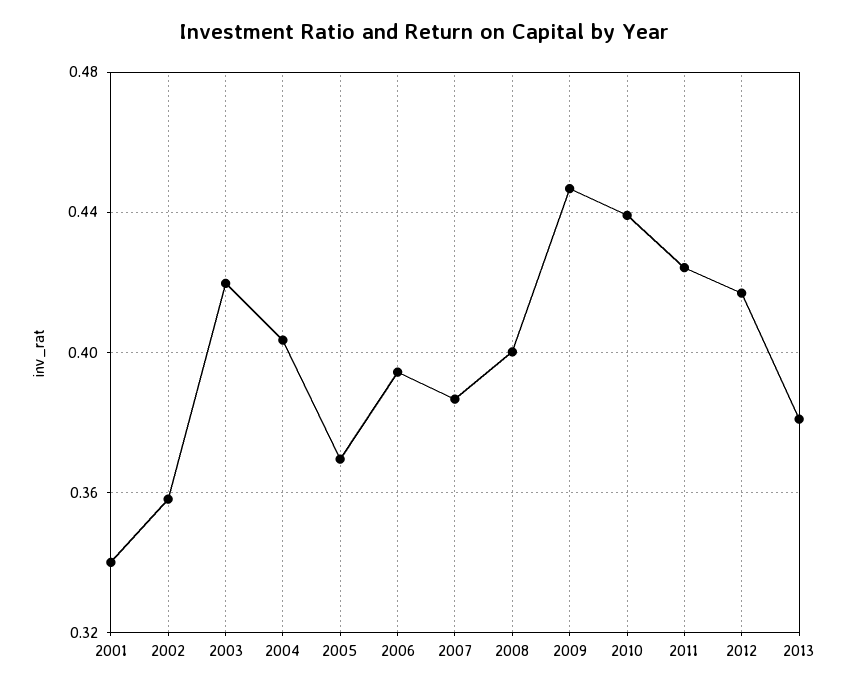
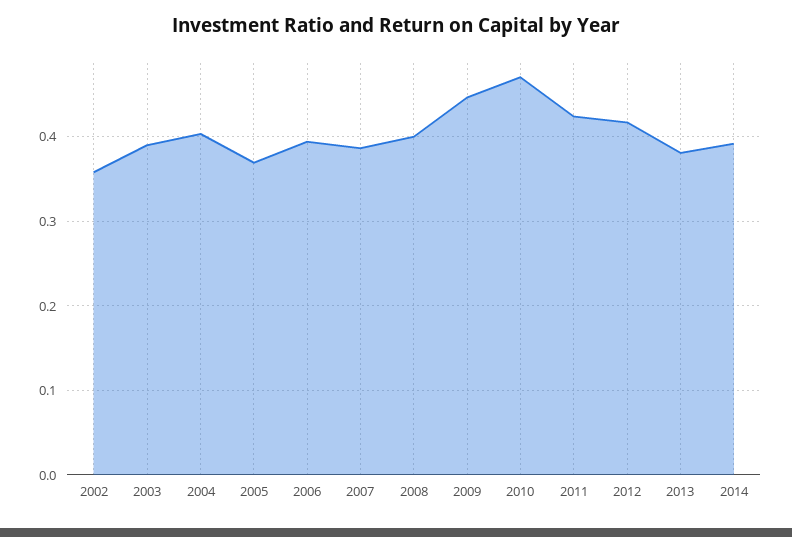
2001: 0.34 -> none
2003: 0.42 -> 0.39
2010: 0.44 -> 0.47
2014: none -> 0.39

